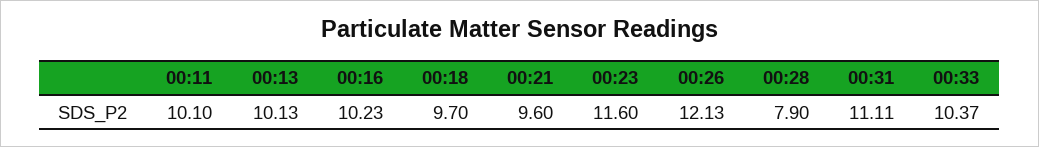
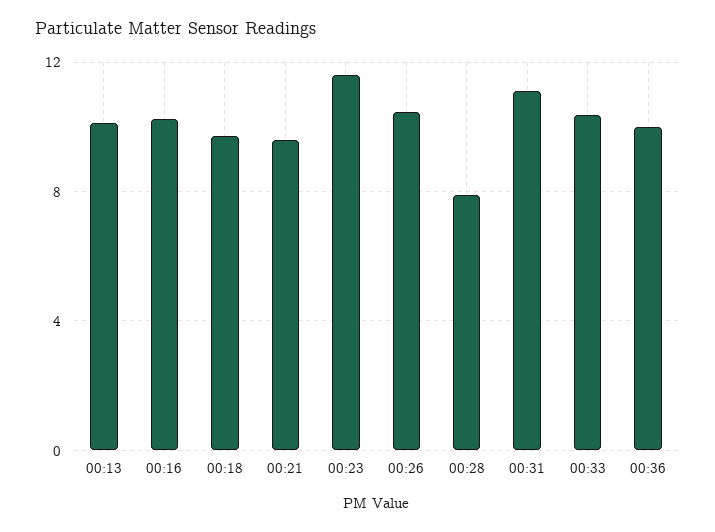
00:11: 10.1 -> none
00:26: 12.13 -> 10.5
00:36: none -> 10

